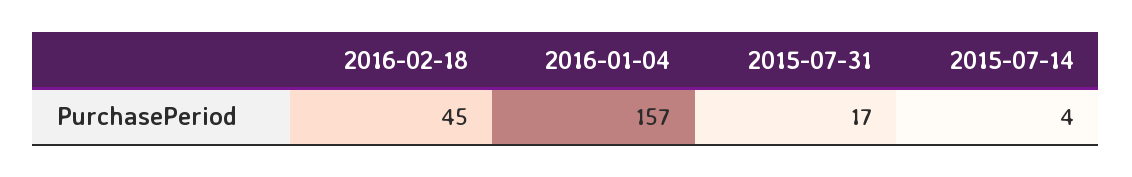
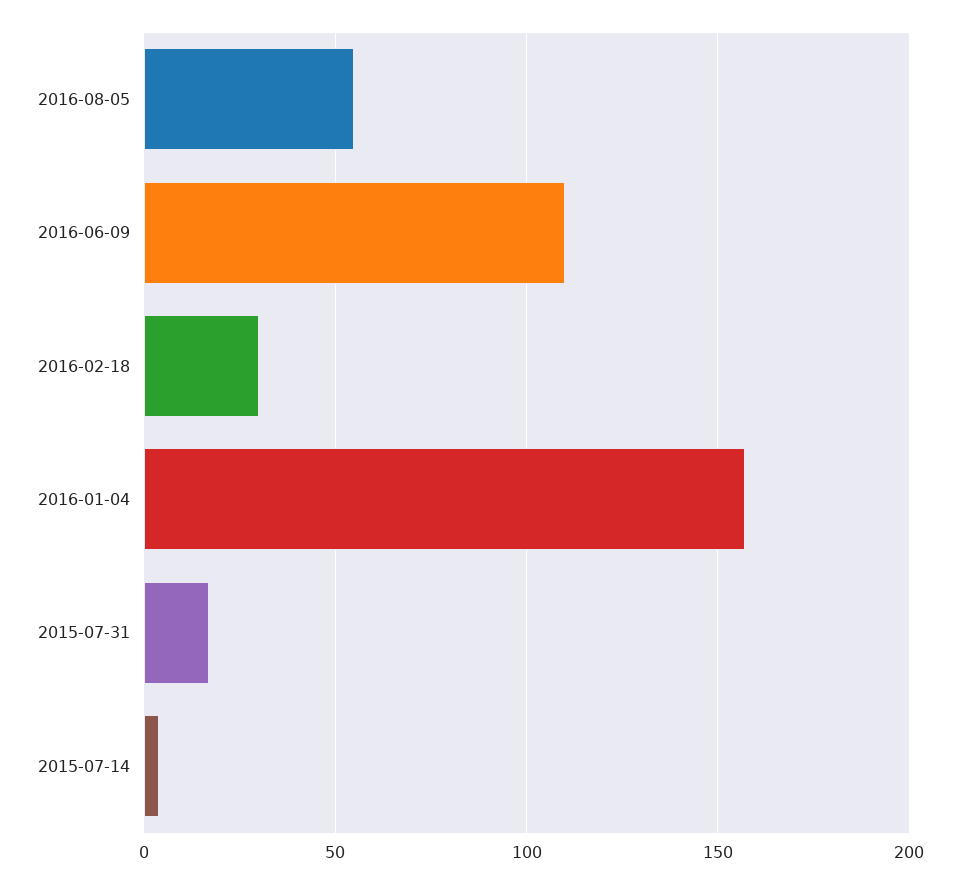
2016-02-18: 45 -> 30
2016-08-05: none -> 55
2016-06-09: none -> 110

